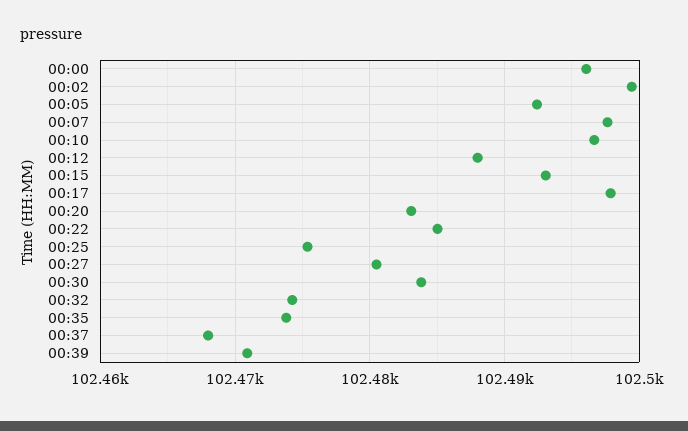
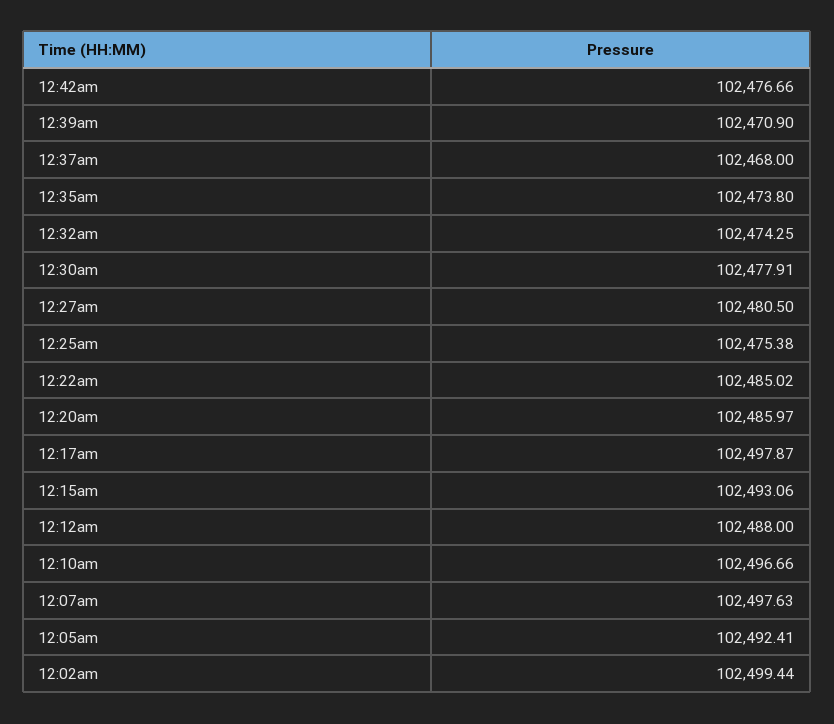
00:00: 102496 -> none
00:20: 102483 -> 102485.97
00:30: 102484 -> 102477.91
12:42am: none -> 102476.66

